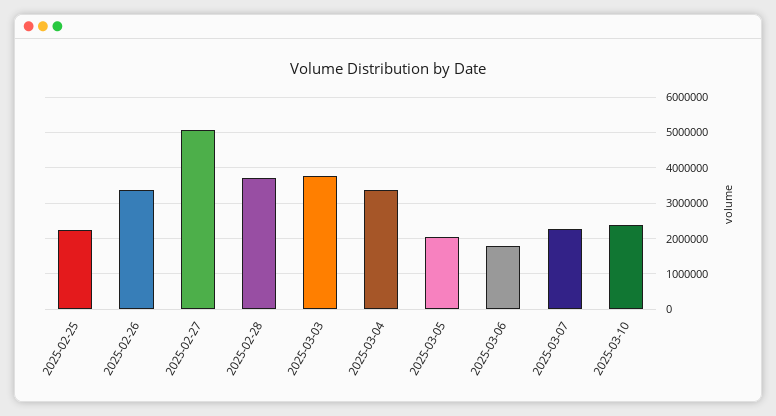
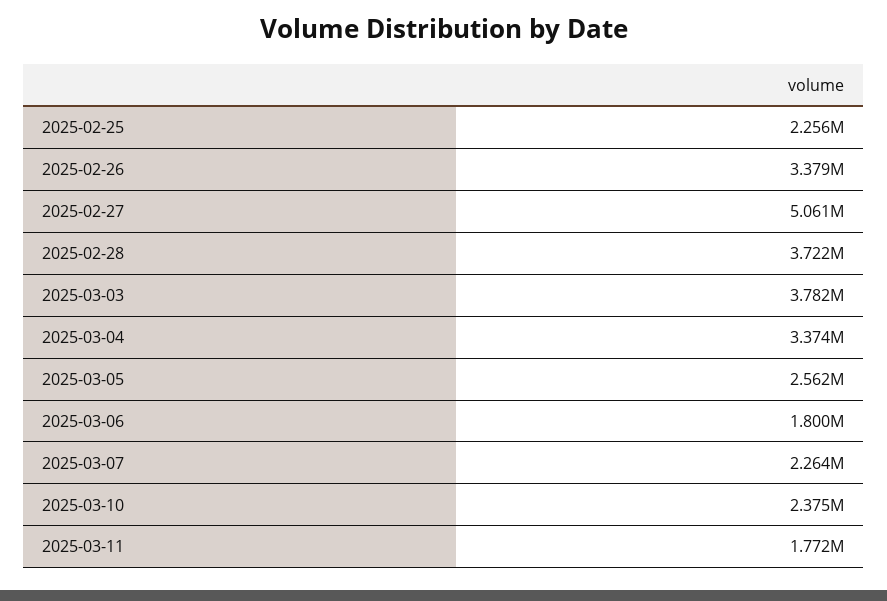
2025-03-05: 2000000 -> 2562000
2025-03-11: none -> 1772000

